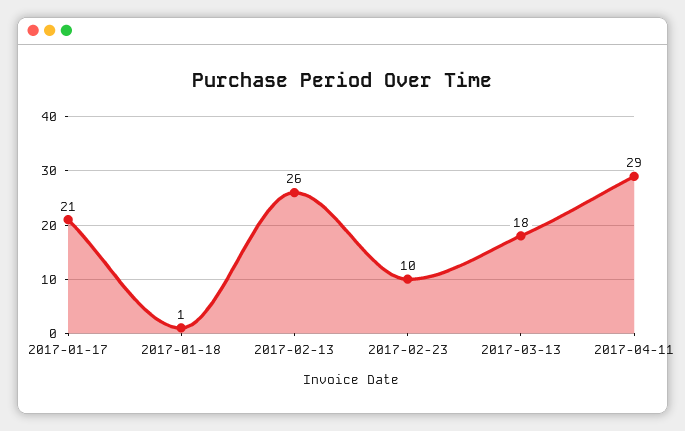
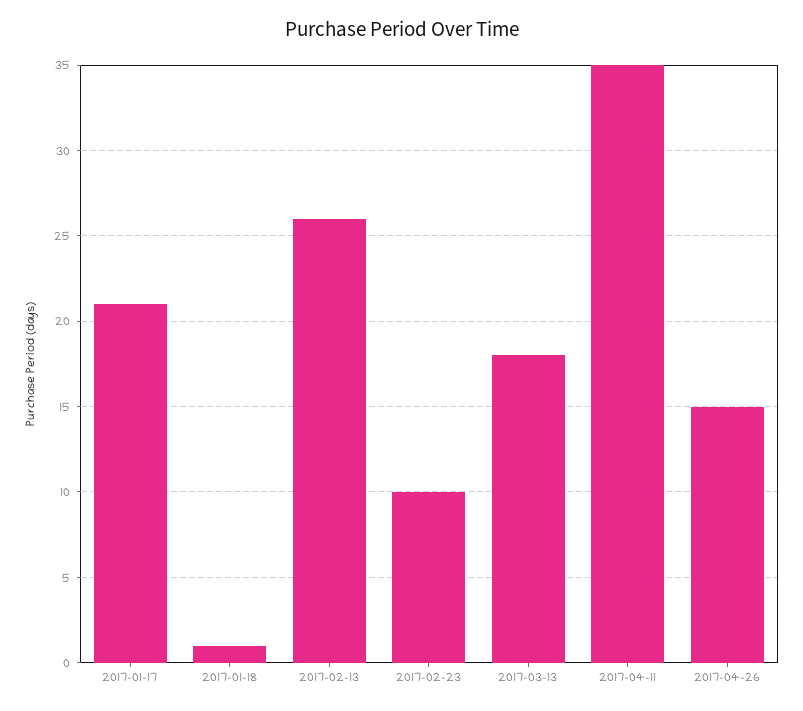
2017-04-11: 29 -> 35
2017-04-26: none -> 15

